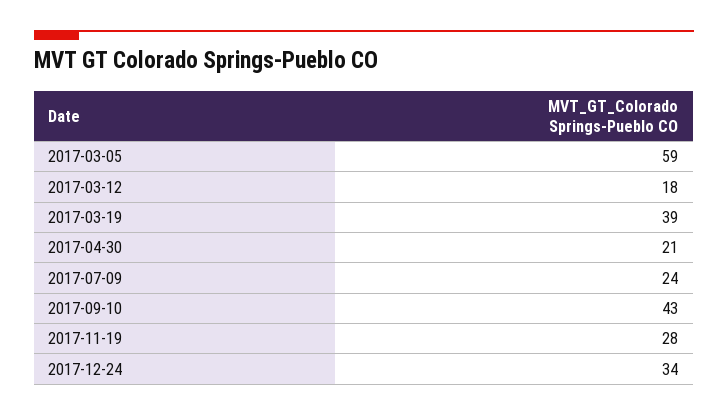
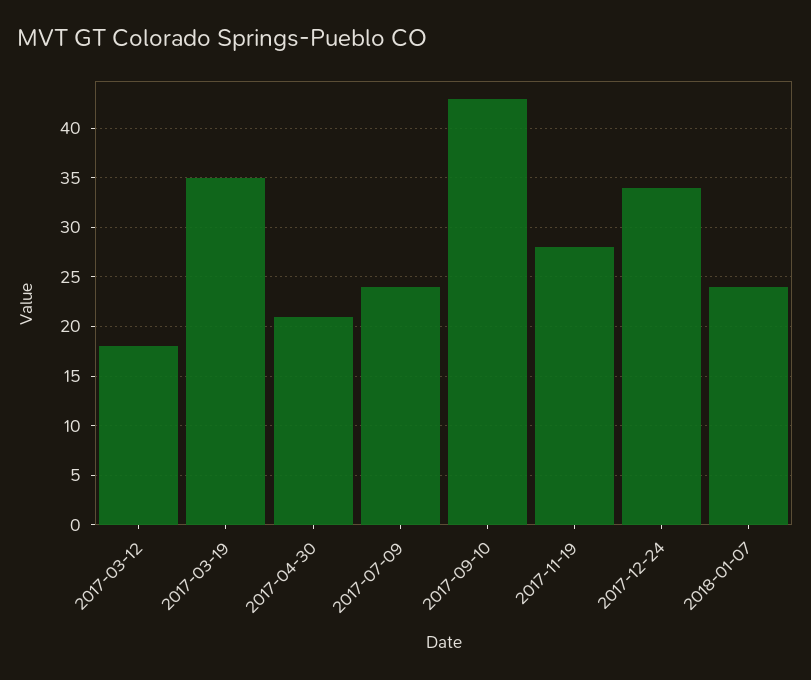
2017-03-05: 59 -> none
2017-03-19: 39 -> 35
2018-01-07: none -> 24

